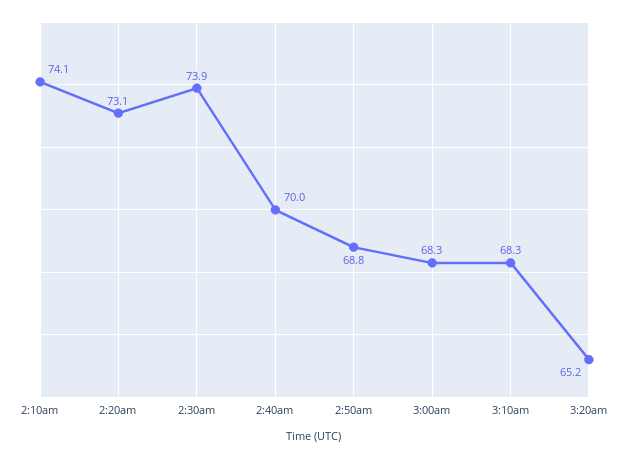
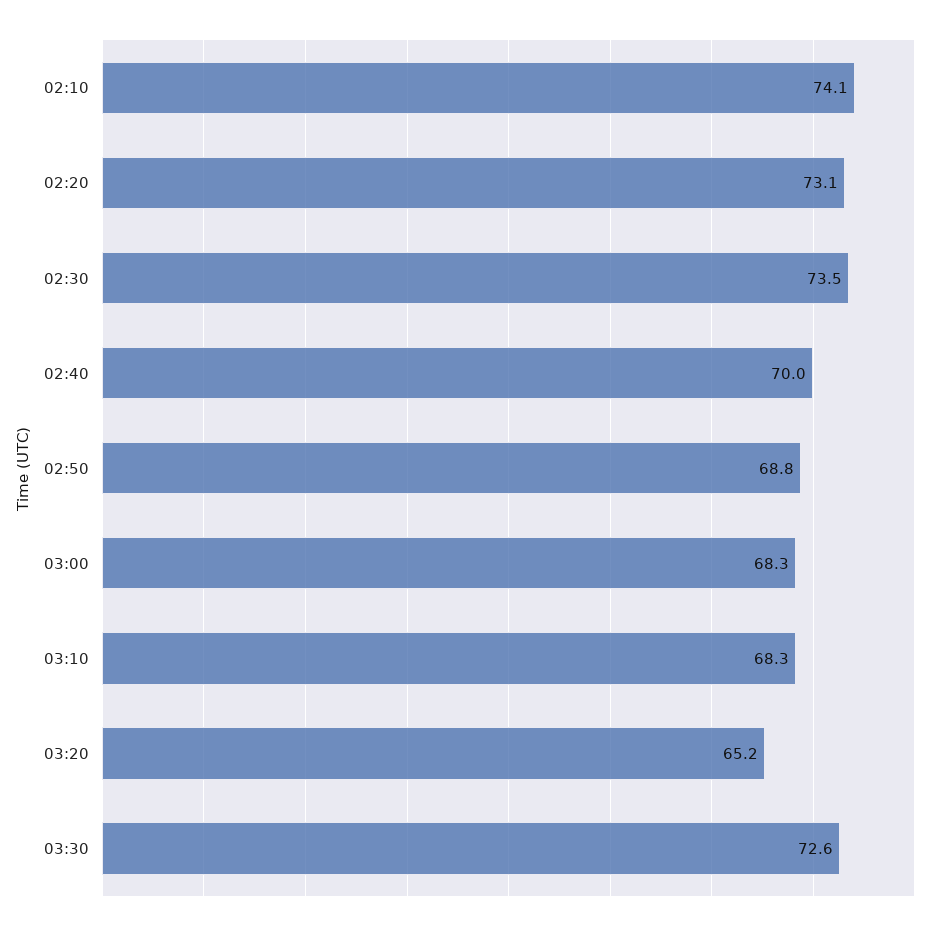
2:30am: 73.9 -> 73.5
03:30: none -> 72.6

